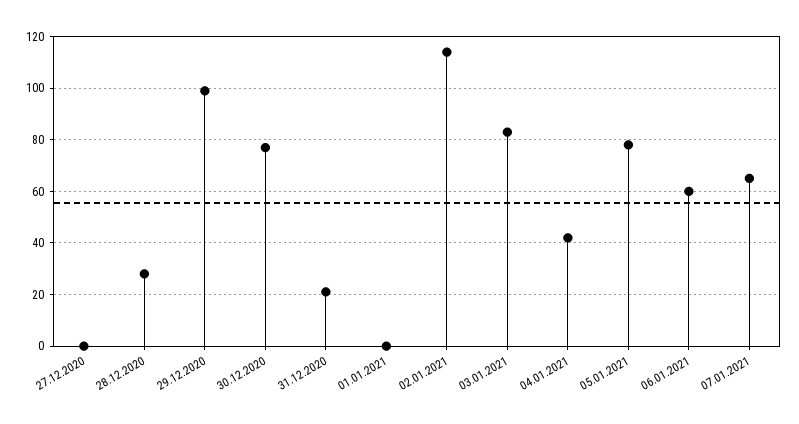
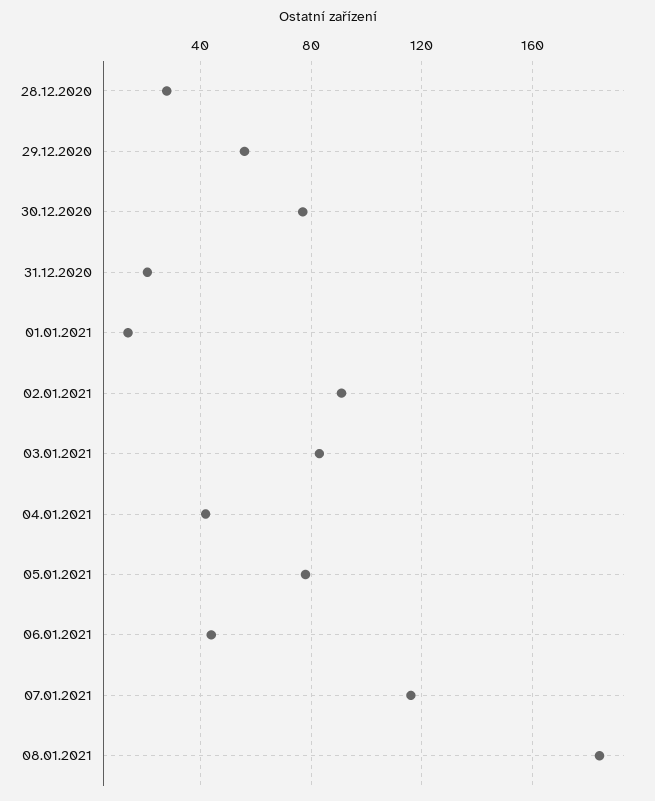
27.12.2020: 0 -> none
29.12.2020: 100 -> 55
01.01.2021: 0 -> 15
02.01.2021: 115 -> 90
06.01.2021: 60 -> 45
07.01.2021: 65 -> 115
08.01.2021: none -> 185

